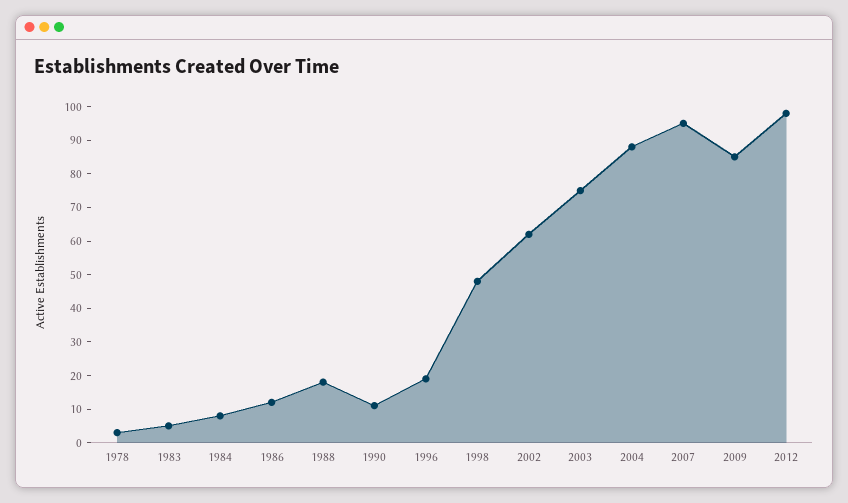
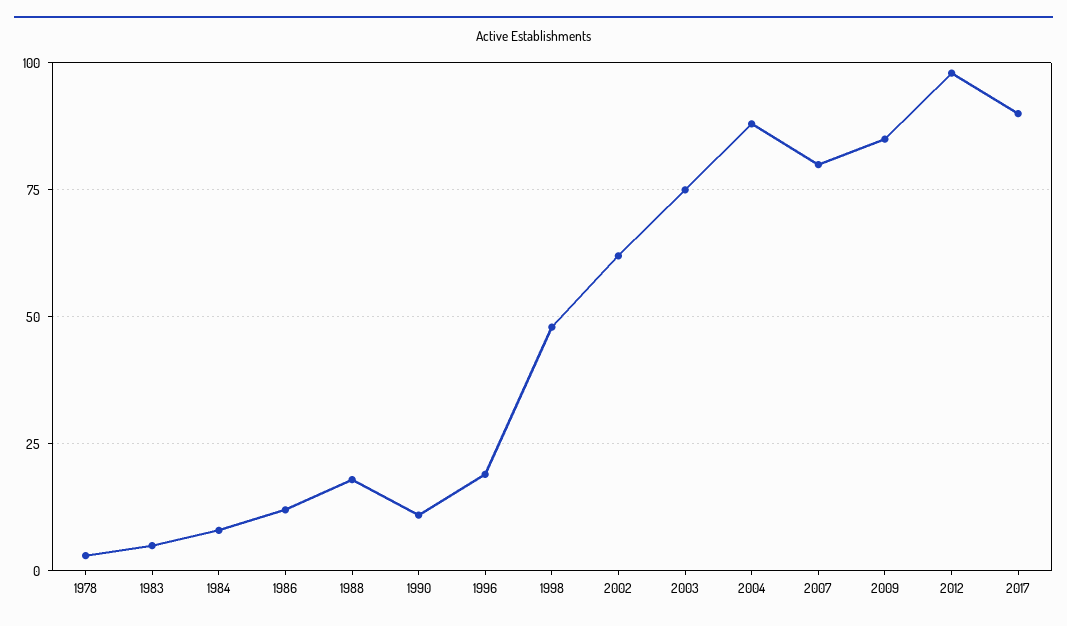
2007: 95 -> 80
2017: none -> 90

